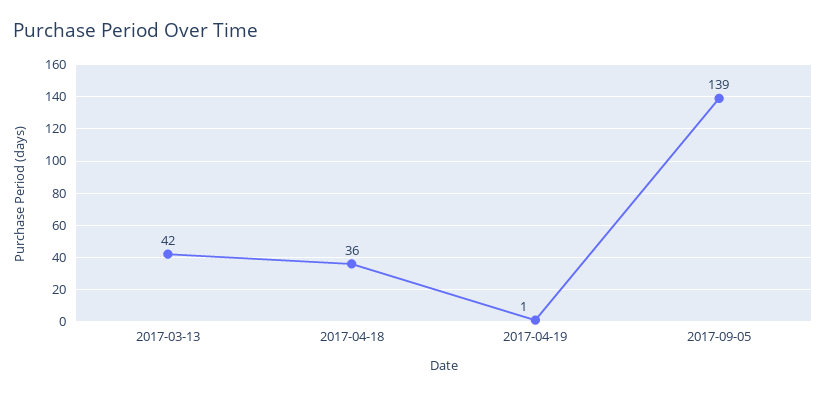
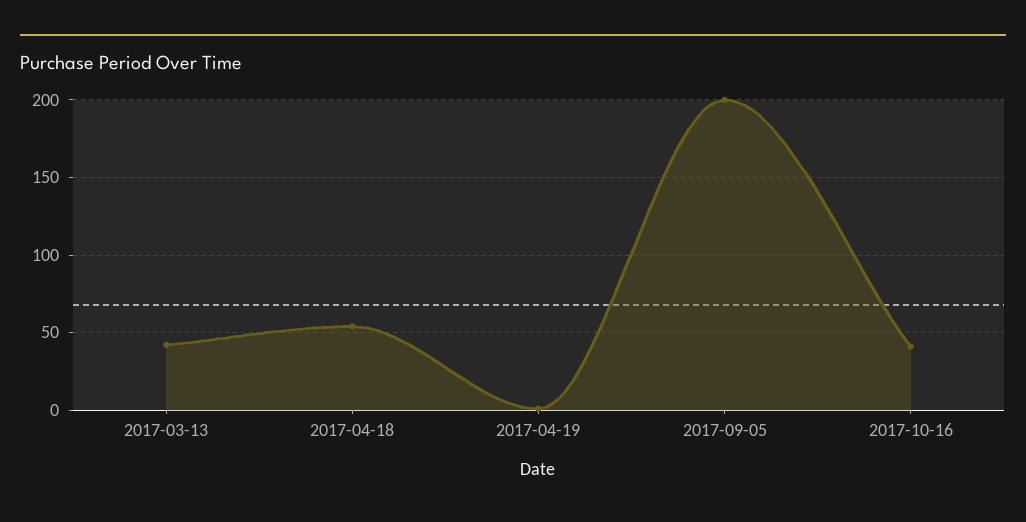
2017-04-18: 36 -> 55
2017-09-05: 139 -> 200
2017-10-16: none -> 40

